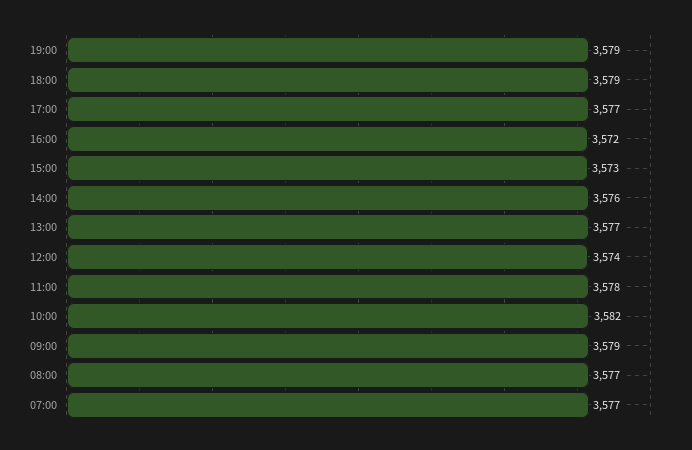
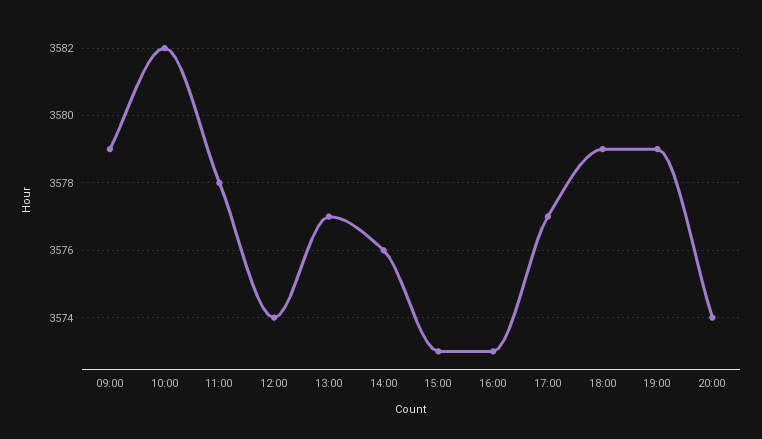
16:00: 3572 -> 3573
08:00: 3577 -> none
07:00: 3577 -> none
20:00: none -> 3574

